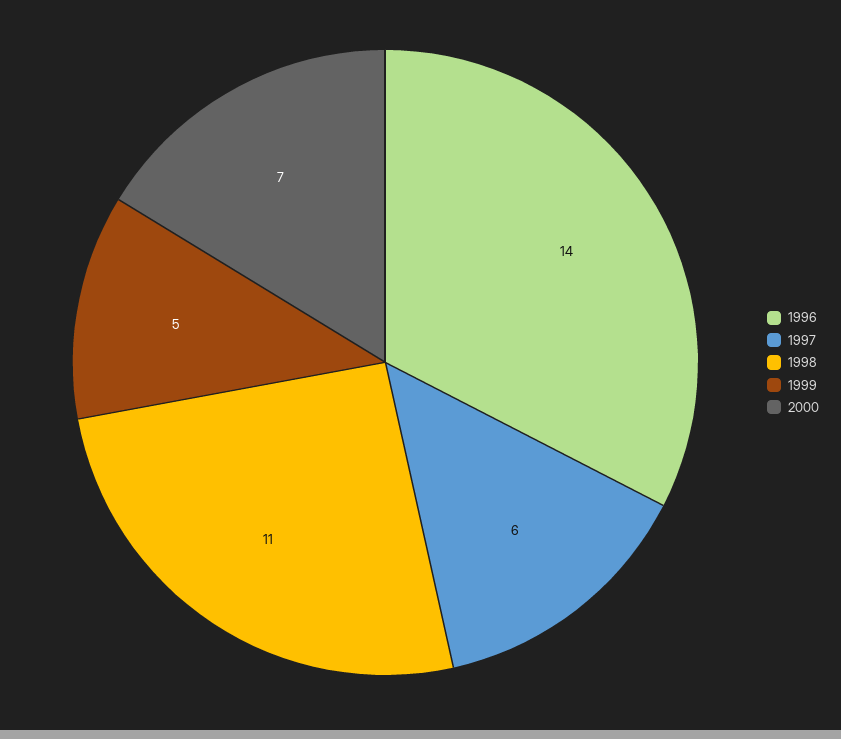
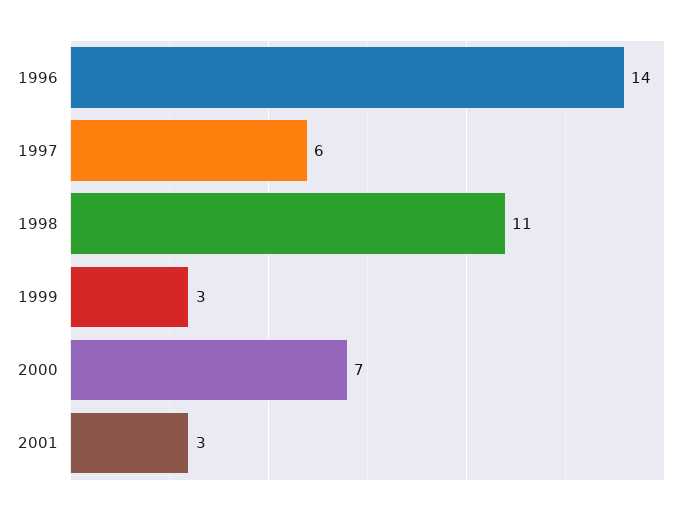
1999: 5 -> 3
2001: none -> 3

